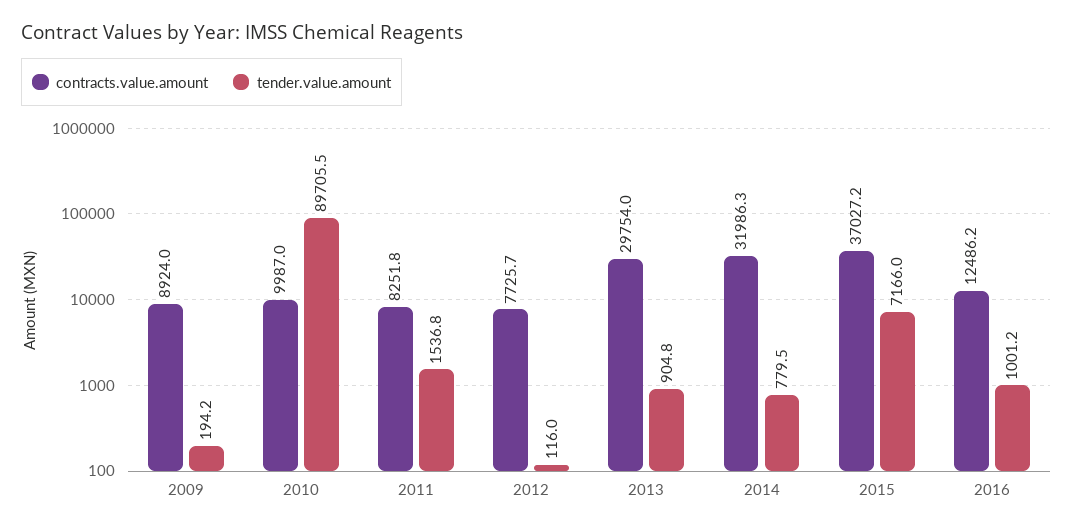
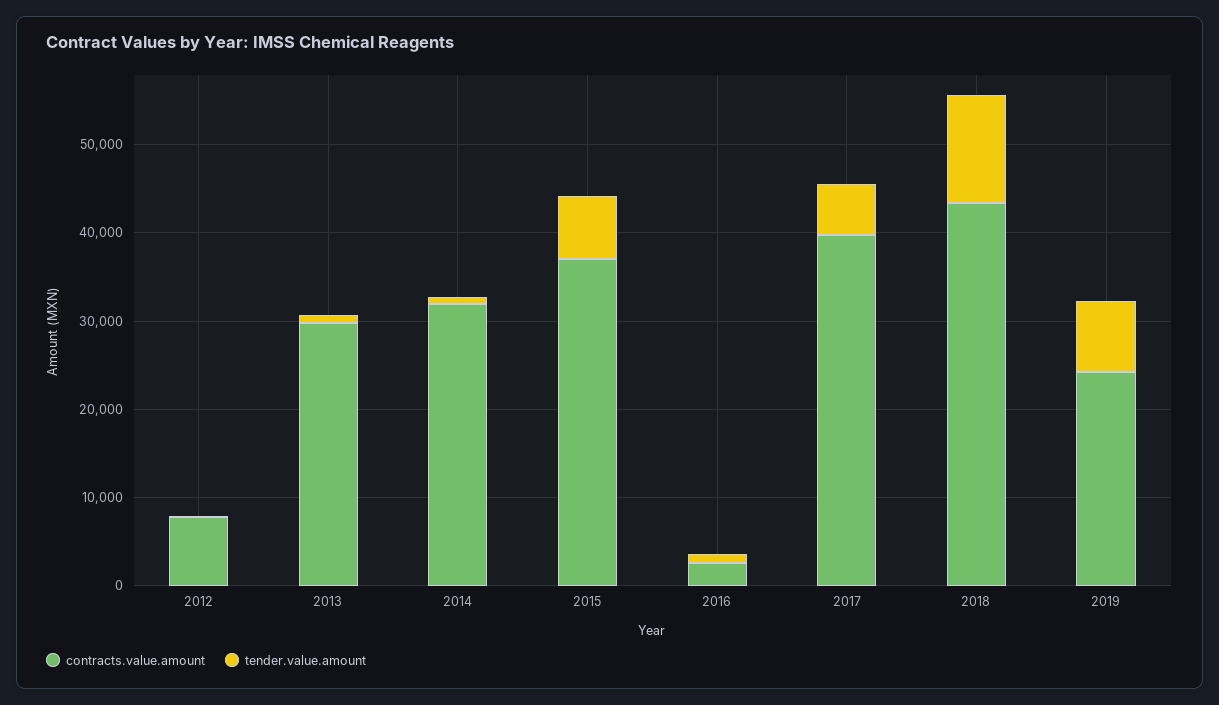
contracts.value.amount, 2009: 8924 -> none
tender.value.amount, 2009: 194.2 -> none
contracts.value.amount, 2010: 9987 -> none
tender.value.amount, 2010: 89705.5 -> none
contracts.value.amount, 2011: 8251.8 -> none
tender.value.amount, 2011: 1536.8 -> none
contracts.value.amount, 2016: 12486.2 -> 2000
contracts.value.amount, 2017: none -> 40000
tender.value.amount, 2017: none -> 6000
contracts.value.amount, 2018: none -> 44000
tender.value.amount, 2018: none -> 12000
contracts.value.amount, 2019: none -> 24000
tender.value.amount, 2019: none -> 8000

